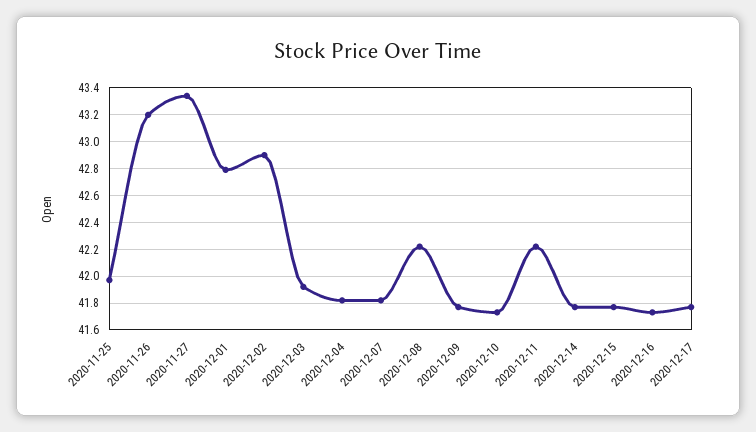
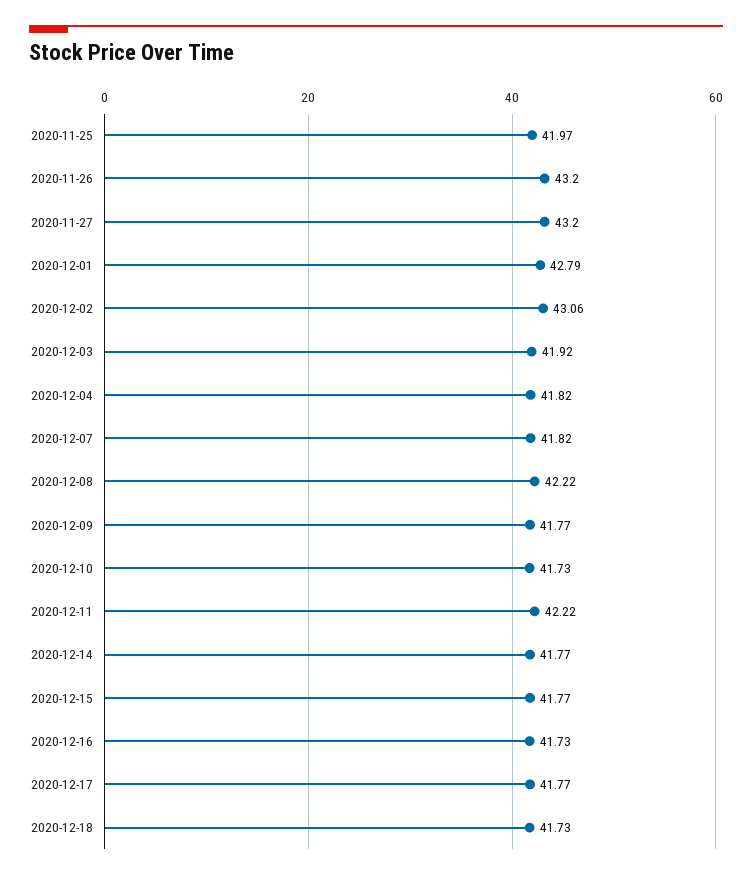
2020-11-27: 43.35 -> 43.2
2020-12-02: 42.9 -> 43.06
2020-12-18: none -> 41.73

